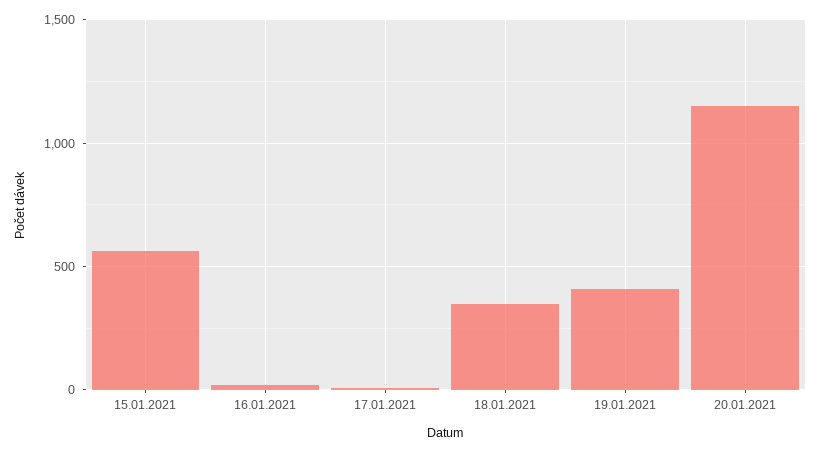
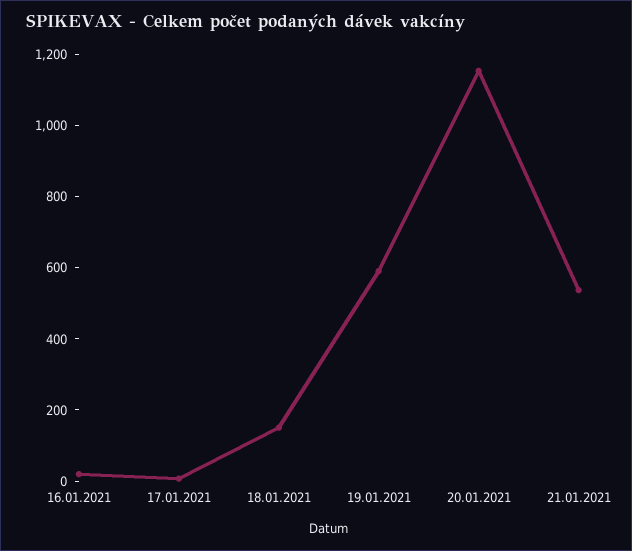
15.01.2021: 550 -> none
18.01.2021: 350 -> 150
19.01.2021: 400 -> 600
21.01.2021: none -> 550

